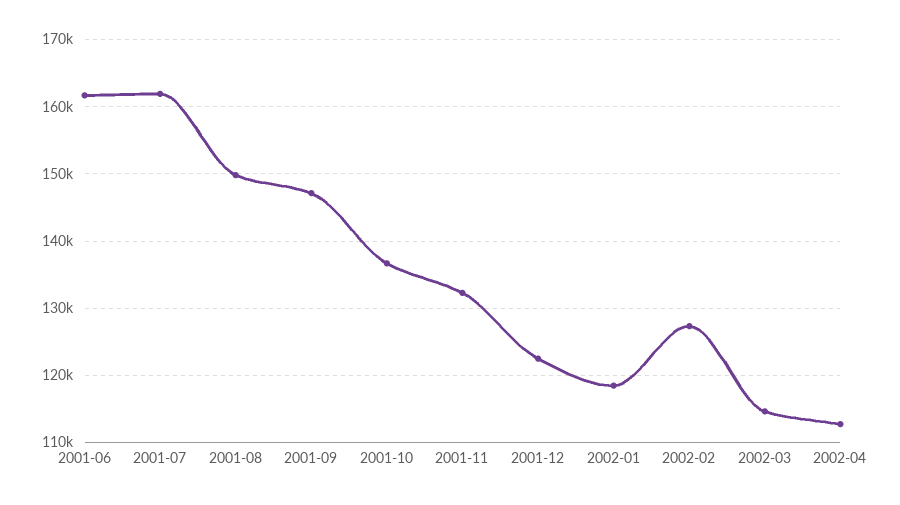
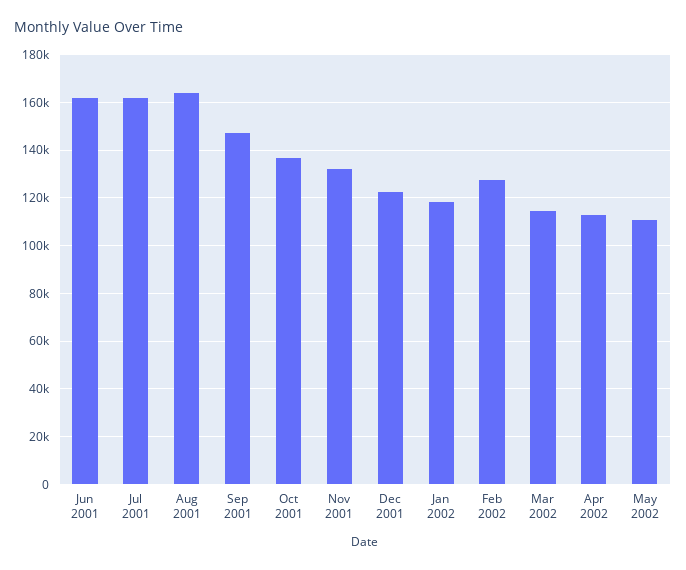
2001-08: 150000 -> 165000
May 2002: none -> 110000

